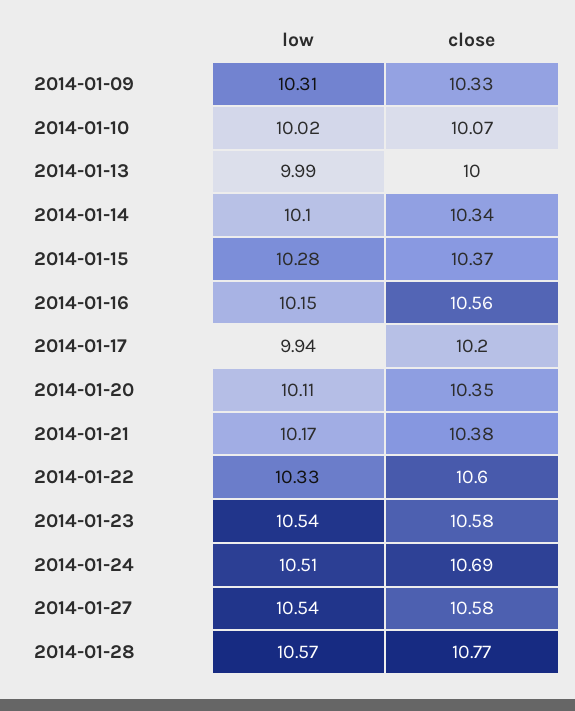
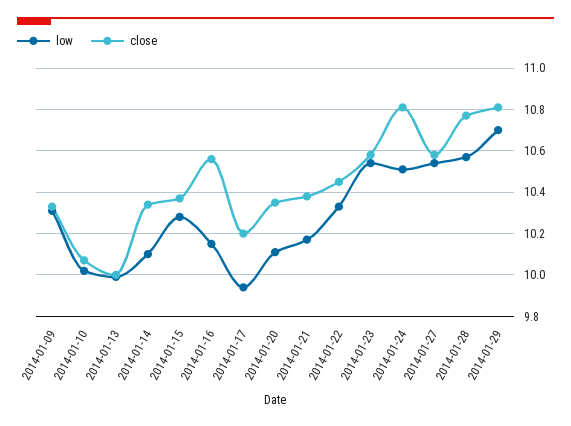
close, 2014-01-22: 10.6 -> 10.45
close, 2014-01-24: 10.69 -> 10.8
low, 2014-01-29: none -> 10.7
close, 2014-01-29: none -> 10.8

